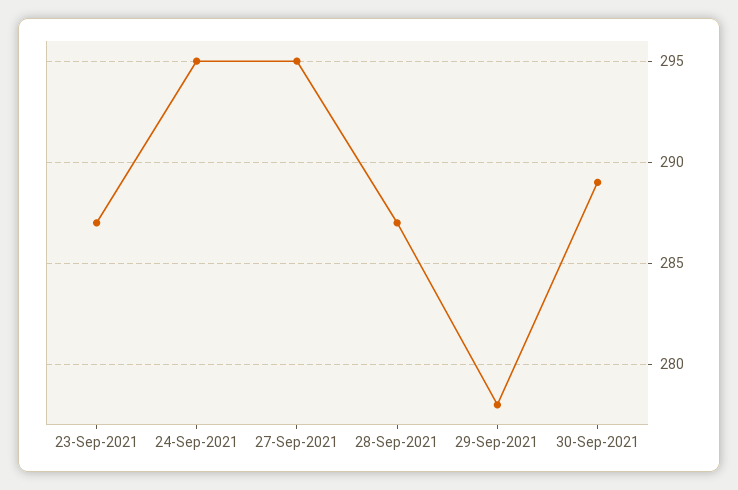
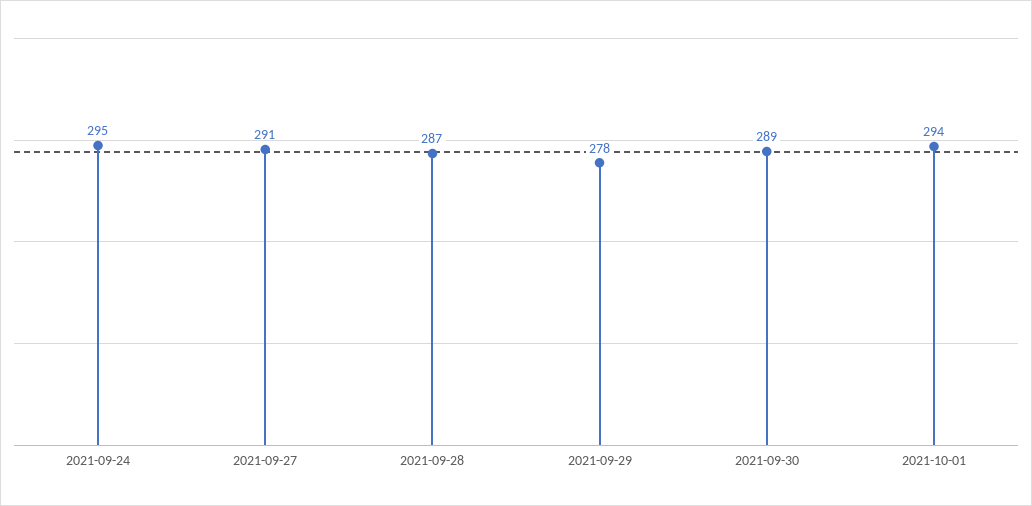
23-Sep-2021: 287 -> none
27-Sep-2021: 295 -> 291
2021-10-01: none -> 294

